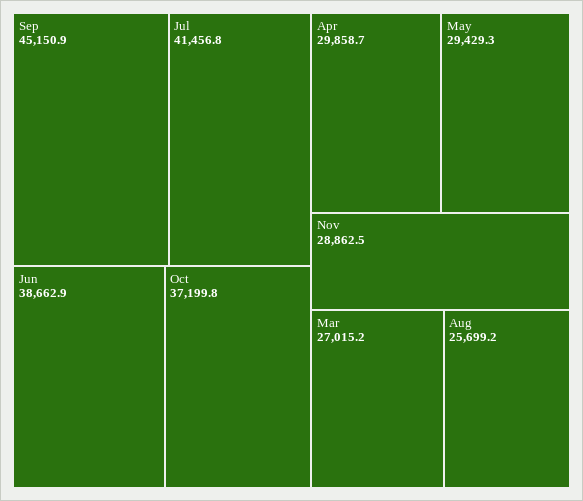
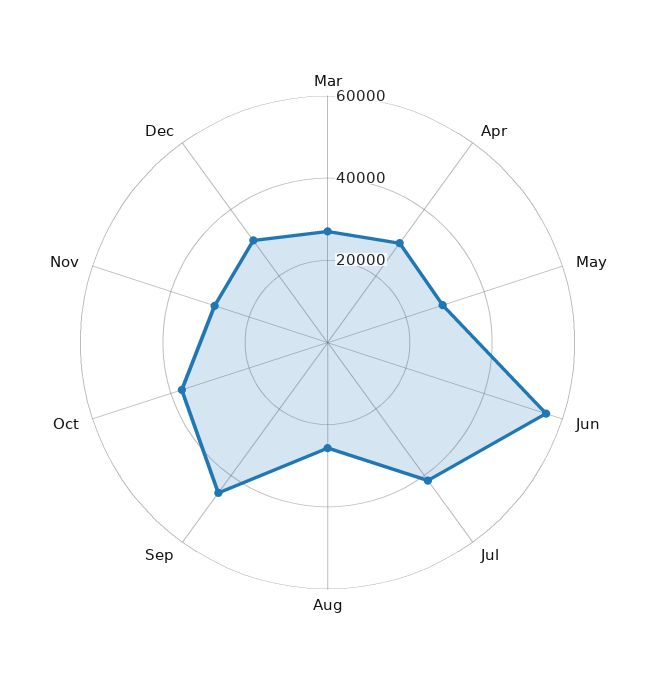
Jun: 38662.9 -> 55000
Dec: none -> 30000

